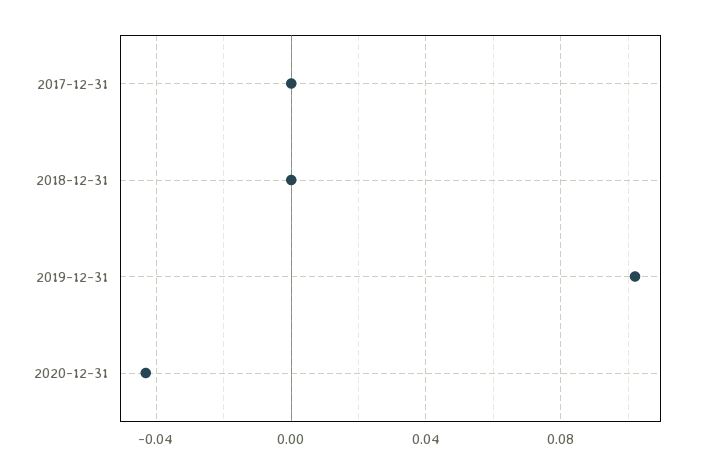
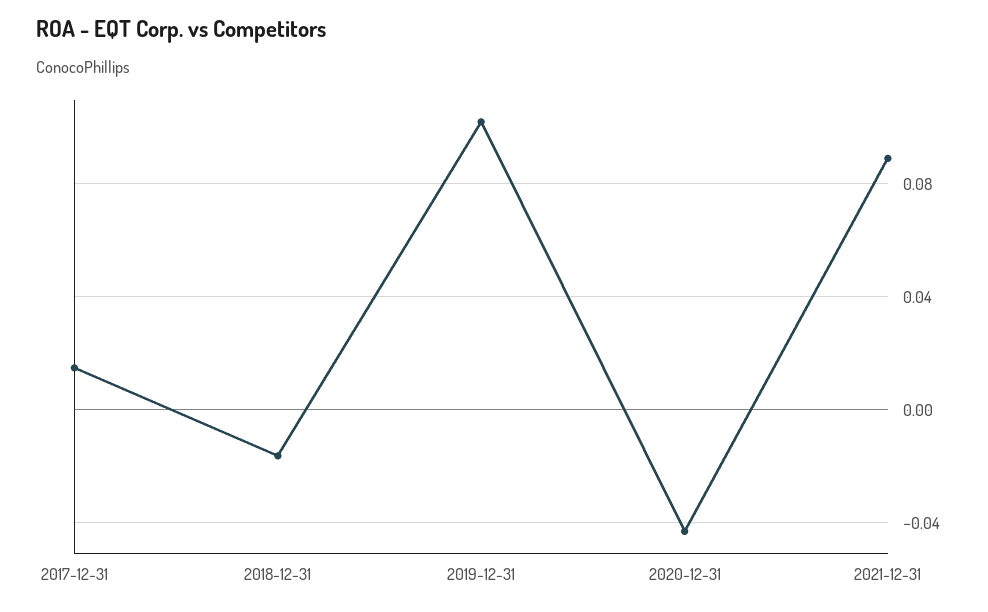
2017-12-31: 0 -> 0.015
2018-12-31: 0 -> -0.015
2021-12-31: none -> 0.09

